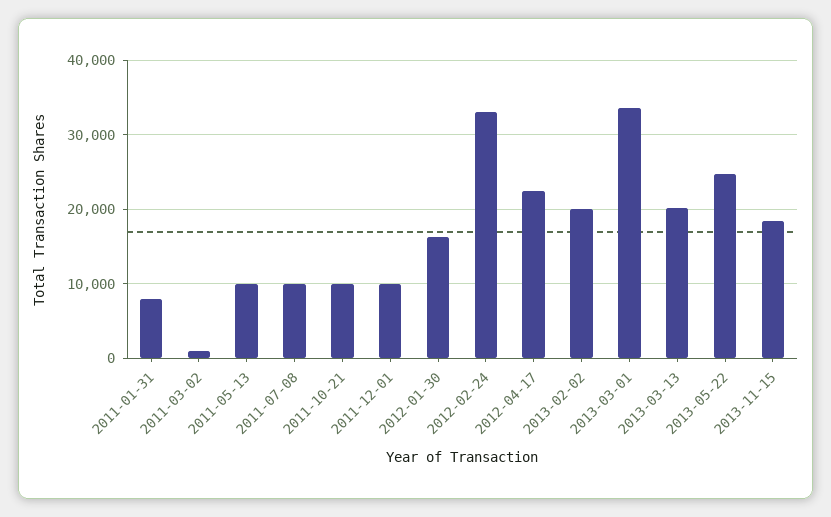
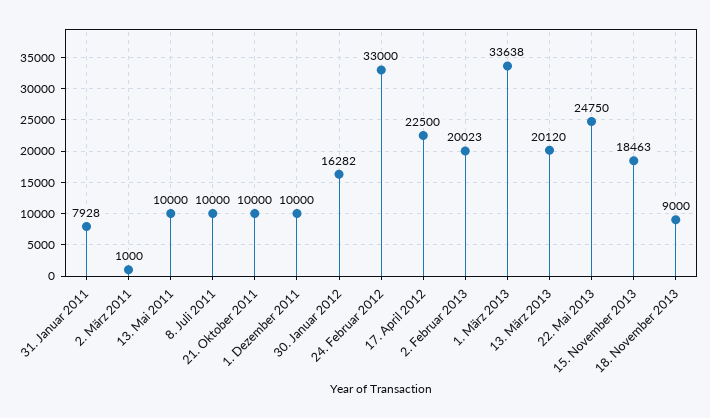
18. November 2013: none -> 9000

